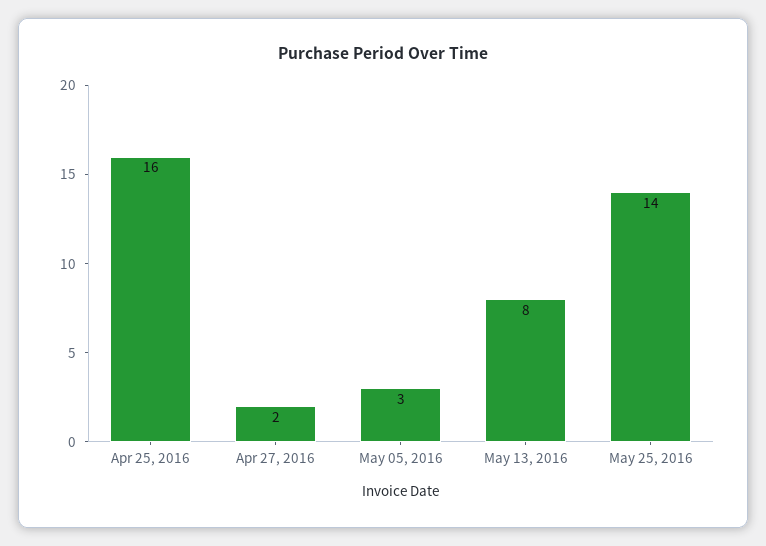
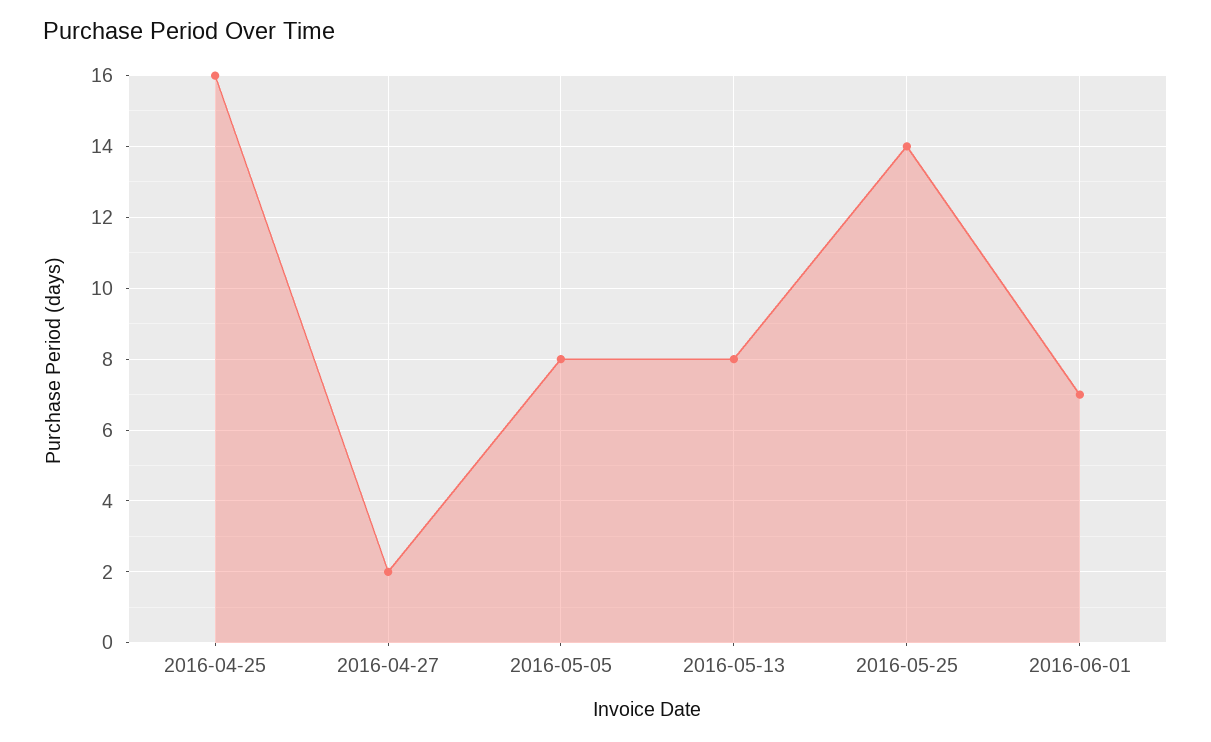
May 05, 2016: 3 -> 8
2016-06-01: none -> 7

